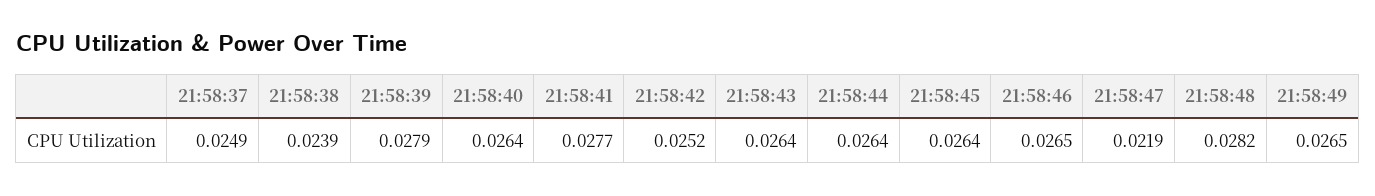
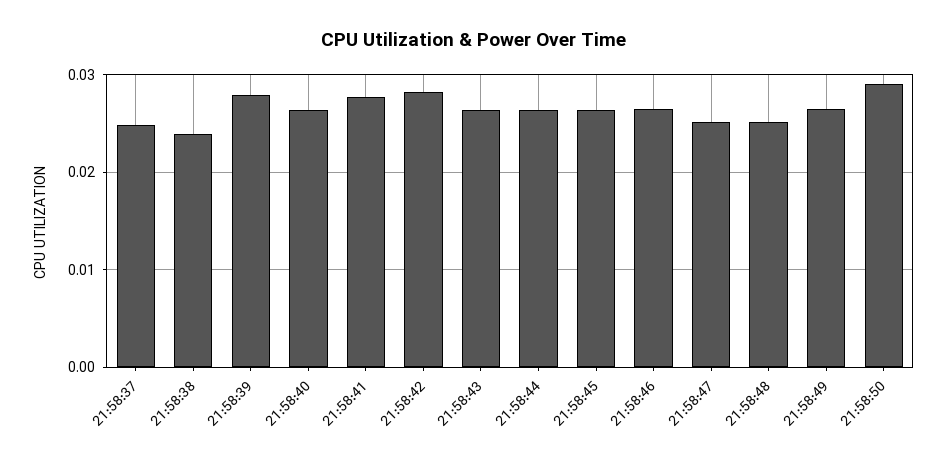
21:58:42: 0.0252 -> 0.028
21:58:47: 0.0219 -> 0.025
21:58:48: 0.0282 -> 0.025
21:58:50: none -> 0.029

